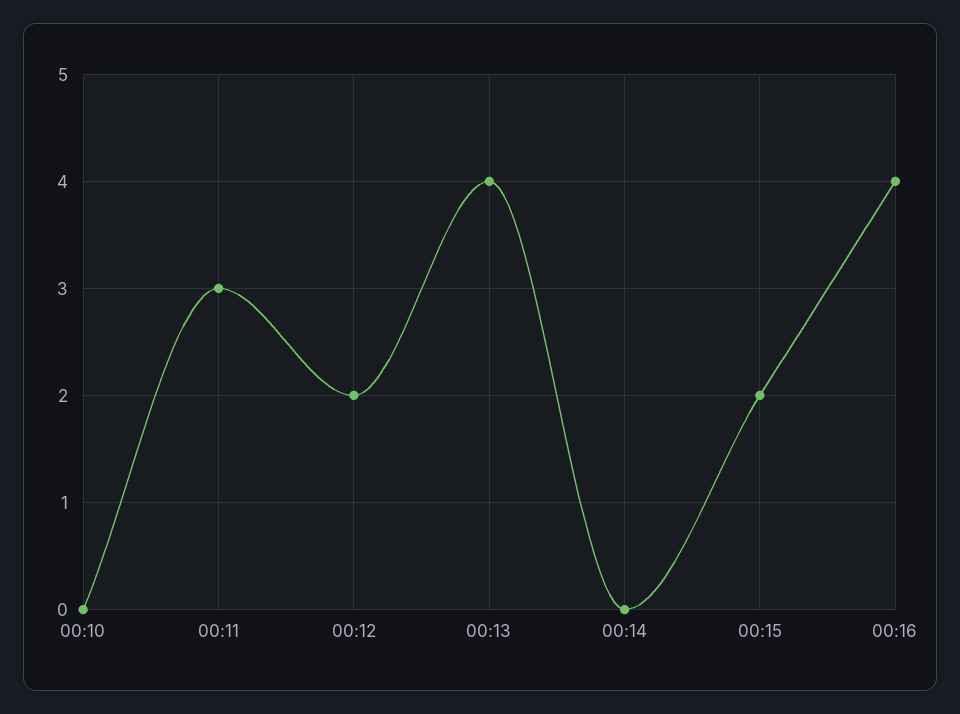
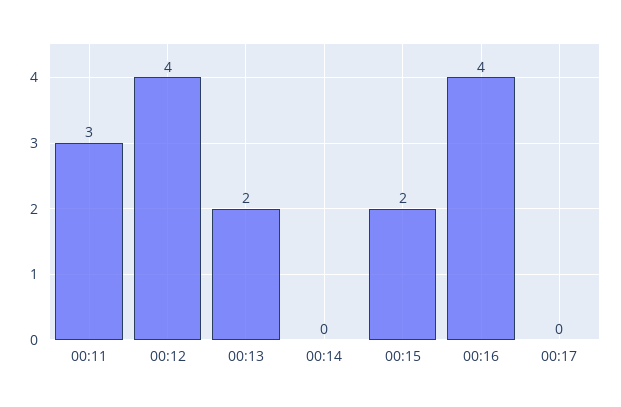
00:10: 0 -> none
00:12: 2 -> 4
00:13: 4 -> 2
00:17: none -> 0

